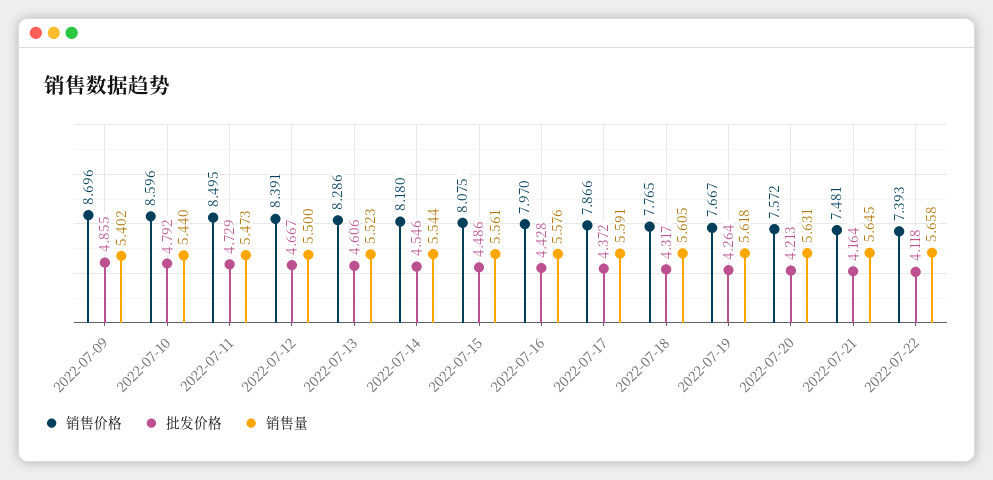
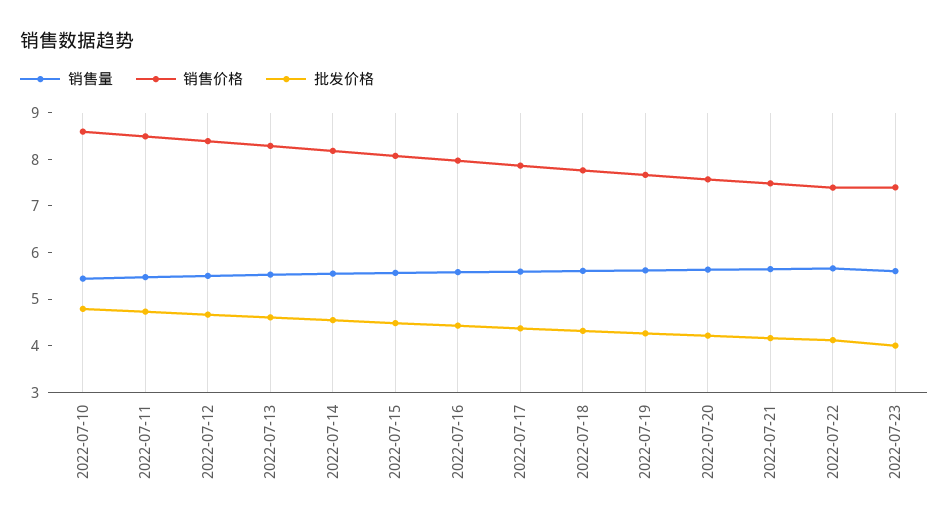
销售价格, 2022-07-09: 8.696 -> none
批发价格, 2022-07-09: 4.855 -> none
销售量, 2022-07-09: 5.402 -> none
销售量, 2022-07-23: none -> 5.6
销售价格, 2022-07-23: none -> 7.4
批发价格, 2022-07-23: none -> 4

